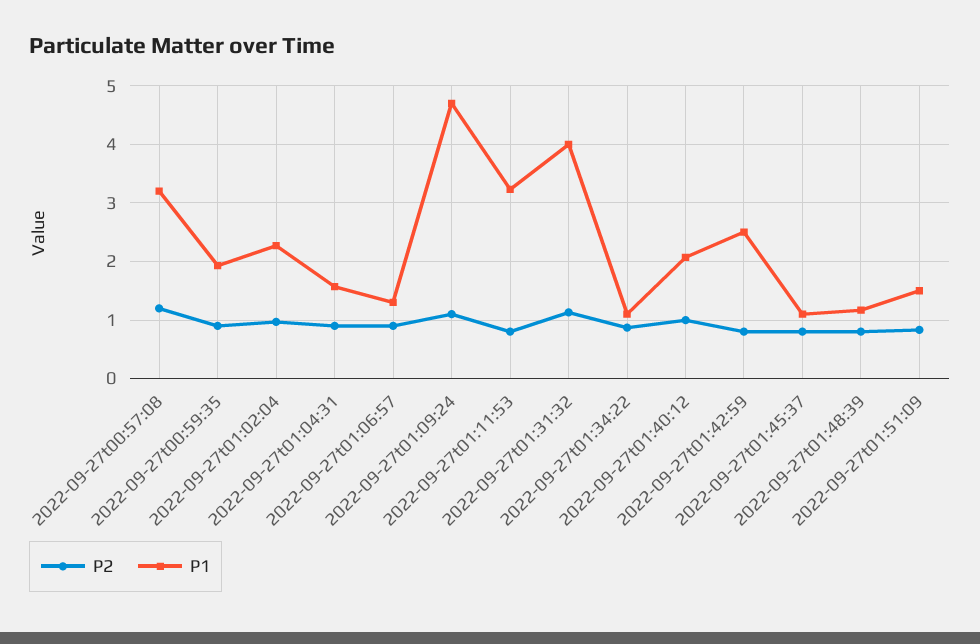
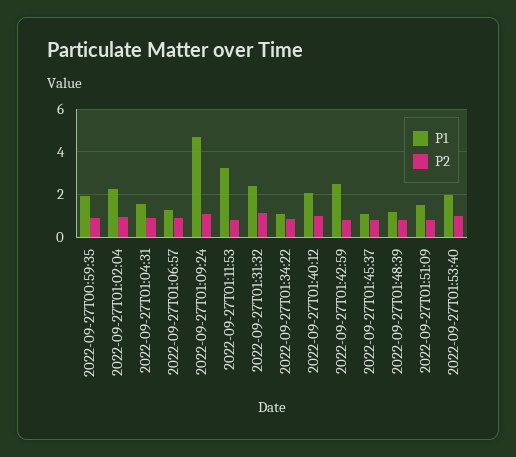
P2, 2022-09-27t00:57:08: 1.2 -> none
P1, 2022-09-27t00:57:08: 3.2 -> none
P1, 2022-09-27t01:31:32: 4 -> 2.5
P1, 2022-09-27T01:53:40: none -> 2
P2, 2022-09-27T01:53:40: none -> 1

